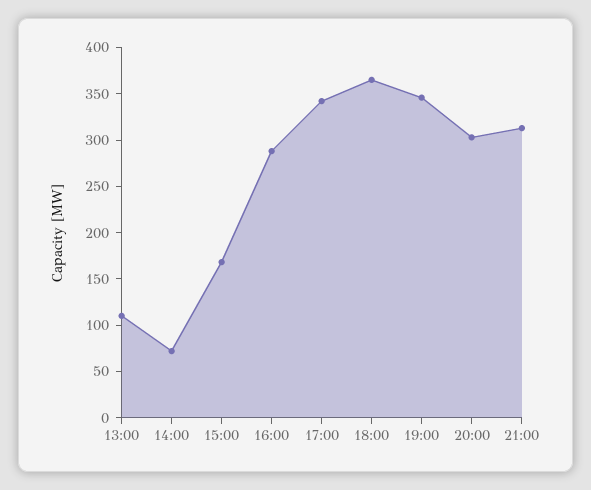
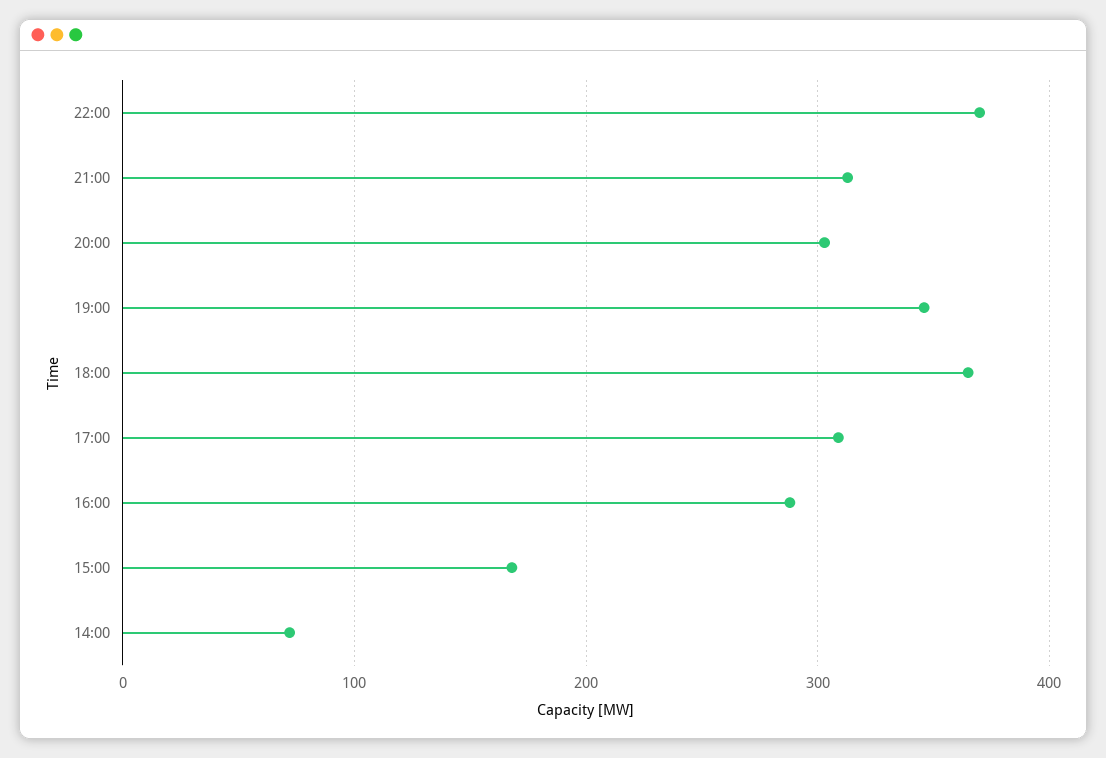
13:00: 110 -> none
17:00: 340 -> 310
22:00: none -> 370

